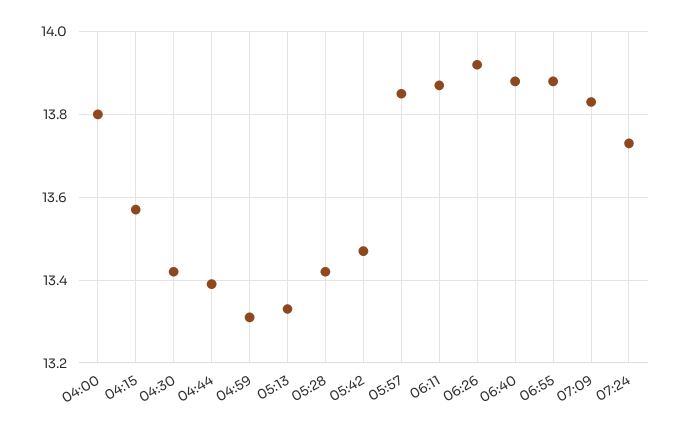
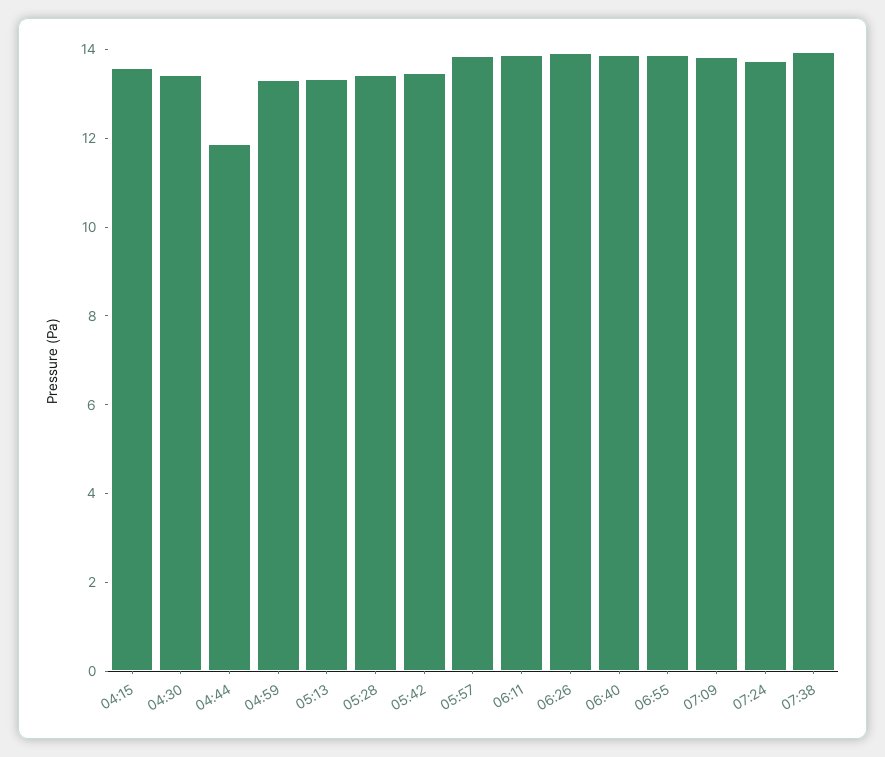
04:00: 13.8 -> none
04:44: 13.4 -> 12
07:38: none -> 14

